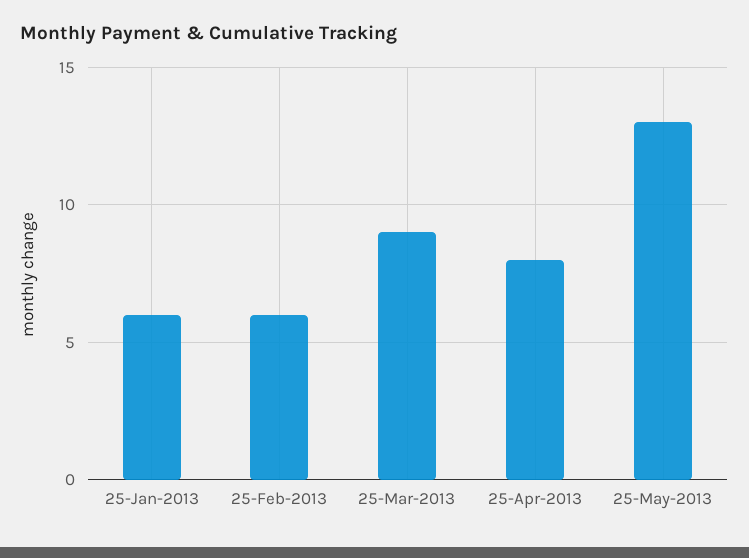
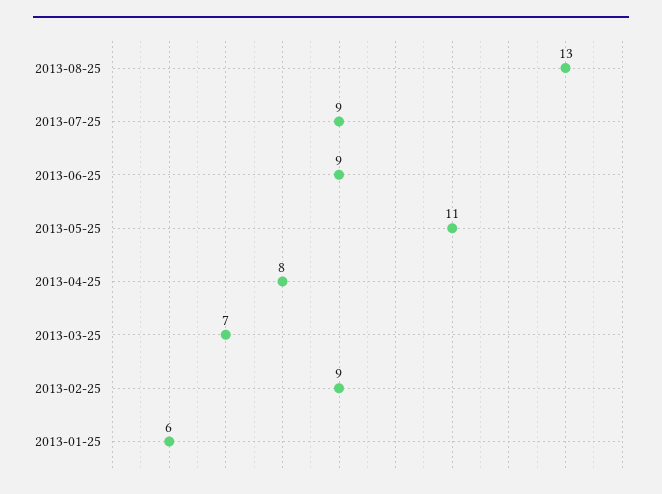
25-Feb-2013: 6 -> 9
25-Mar-2013: 9 -> 7
25-May-2013: 13 -> 11
2013-08-25: none -> 13
2013-07-25: none -> 9
2013-06-25: none -> 9

